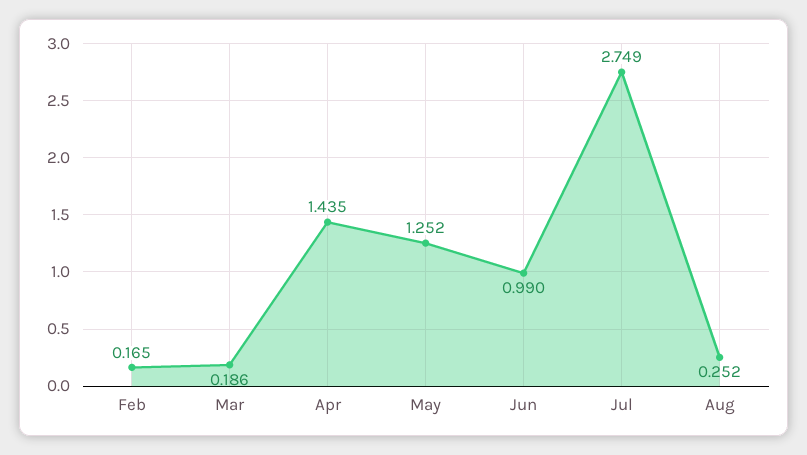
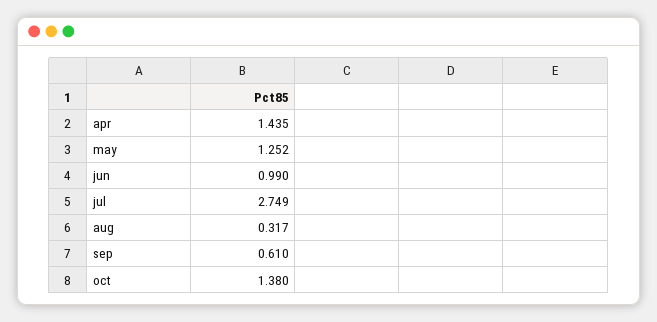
Feb: 0.165 -> none
Mar: 0.186 -> none
Aug: 0.252 -> 0.317
sep: none -> 0.61
oct: none -> 1.38

